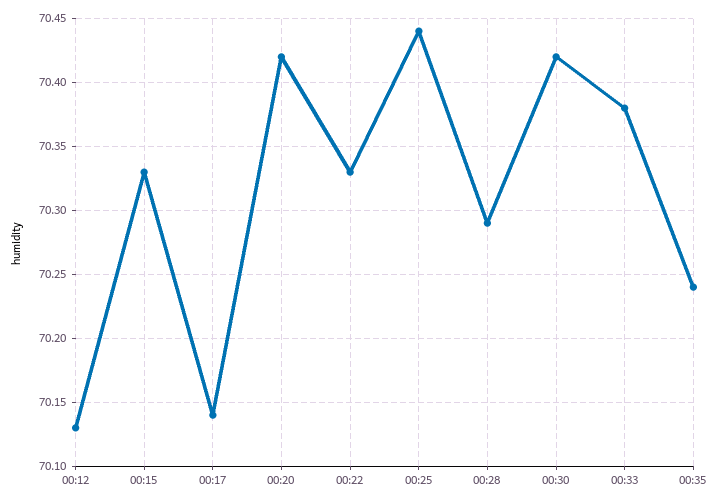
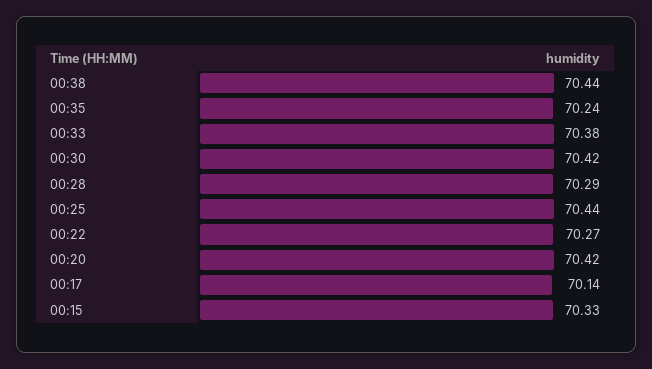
00:12: 70.13 -> none
00:22: 70.33 -> 70.27
00:38: none -> 70.44

